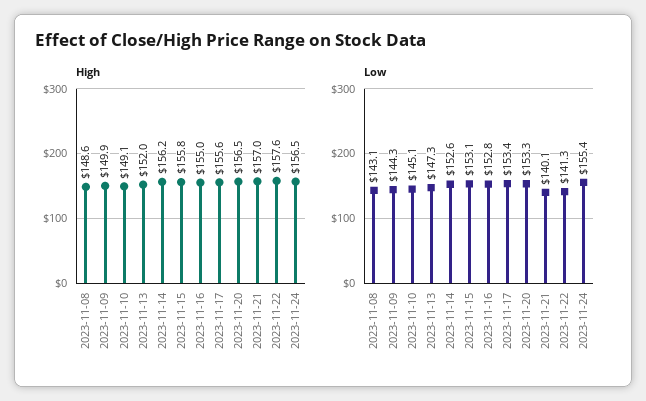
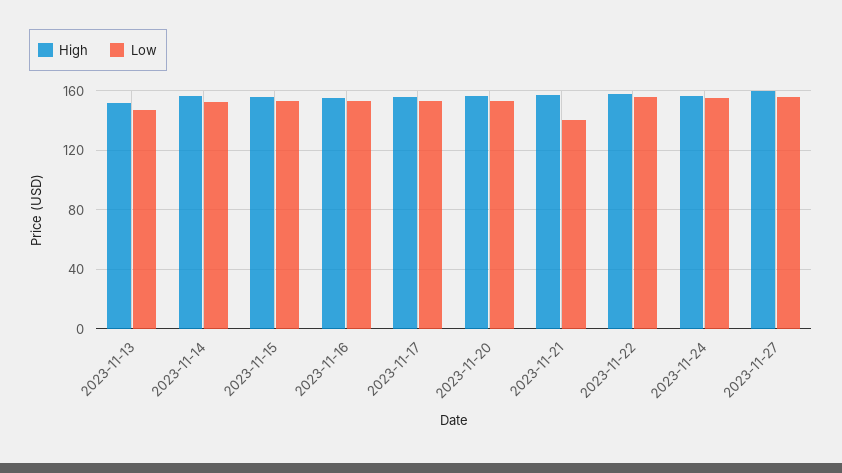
High, 2023-11-08: 148.6 -> none
High, 2023-11-09: 149.9 -> none
High, 2023-11-10: 149.1 -> none
Low, 2023-11-08: 143.1 -> none
Low, 2023-11-09: 144.3 -> none
Low, 2023-11-10: 145.1 -> none
Low, 2023-11-22: 141.3 -> 155
High, 2023-11-27: none -> 160
Low, 2023-11-27: none -> 155

